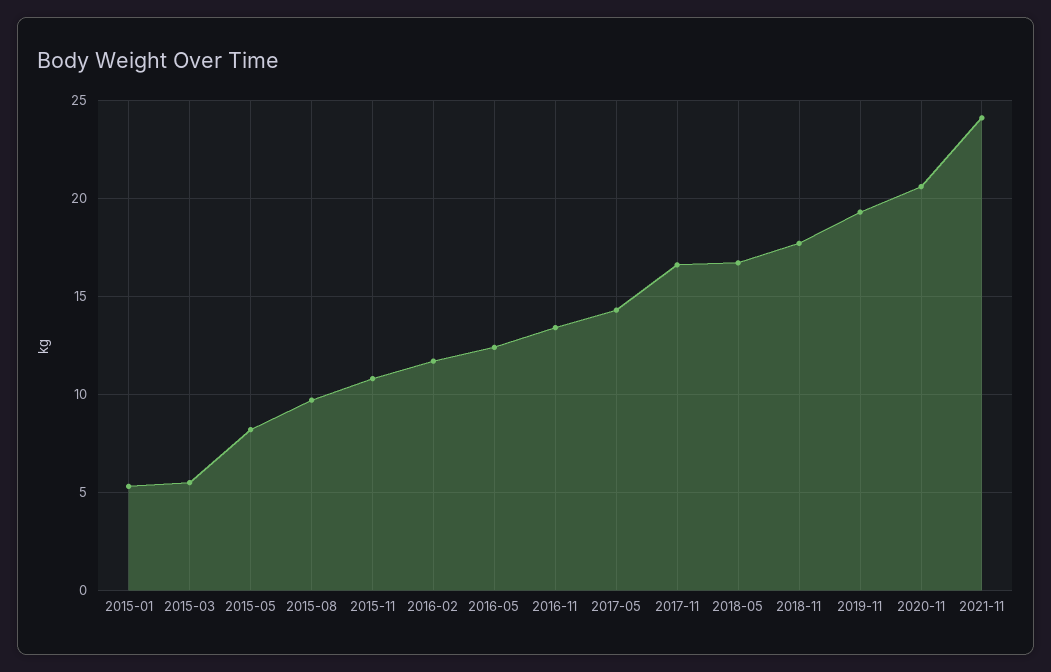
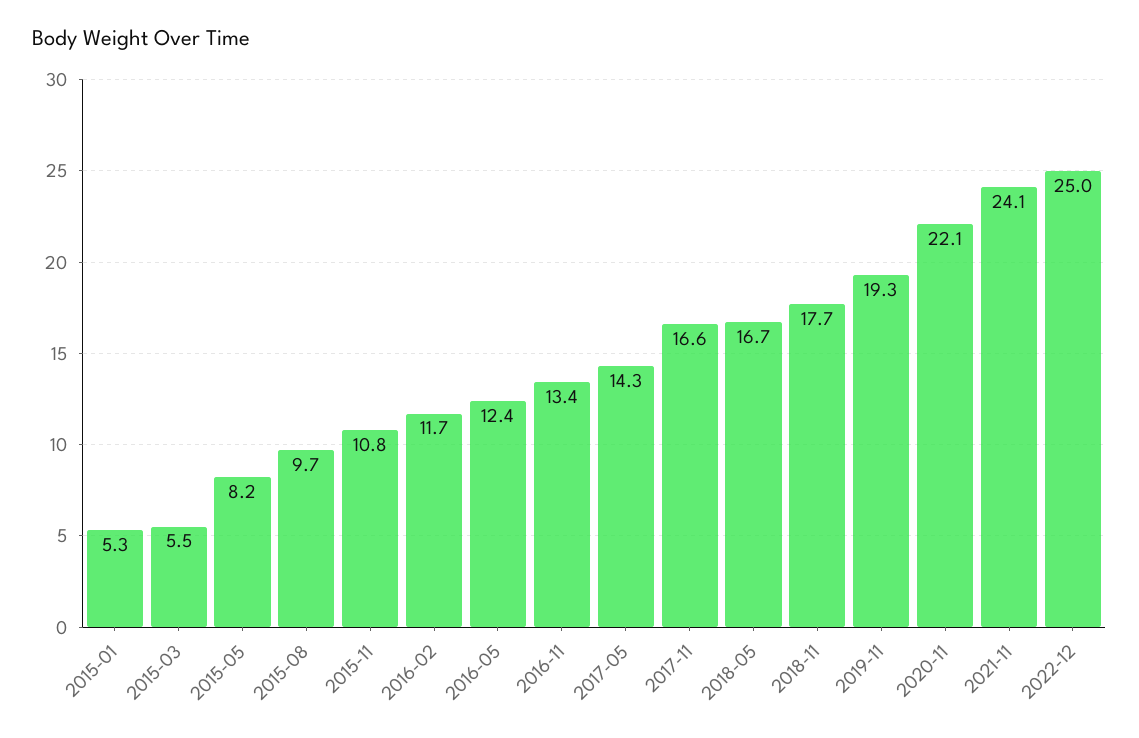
2020-11: 20.5 -> 22.1
2022-12: none -> 25

